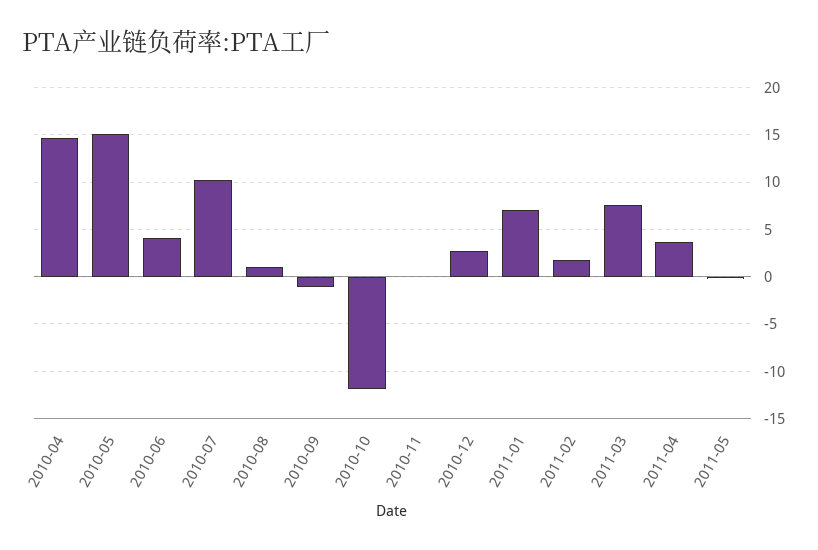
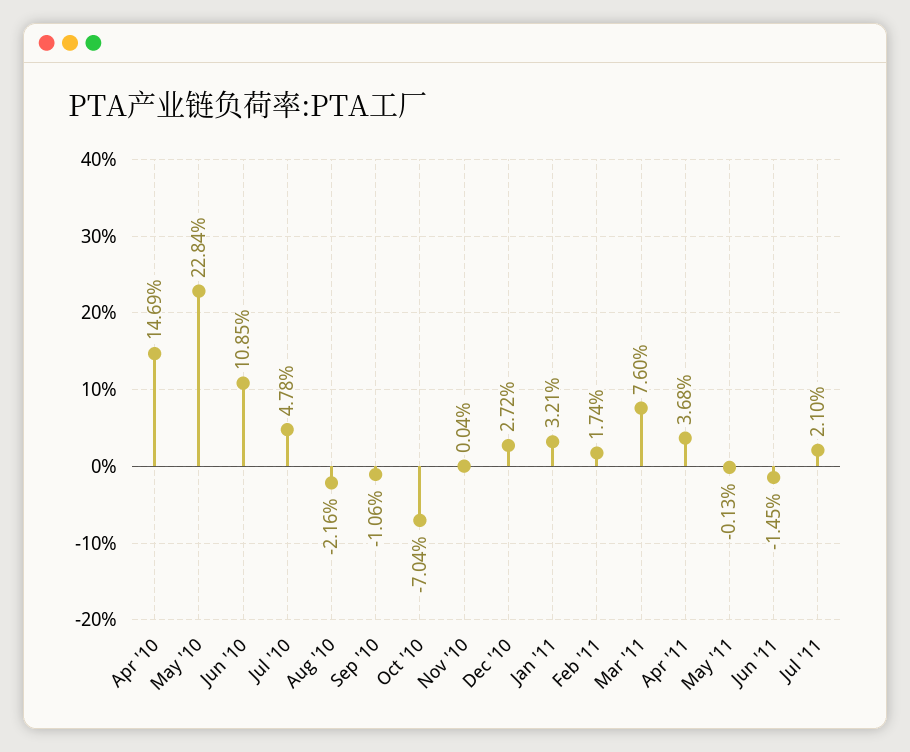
2010-05: 15 -> 22.84
2010-06: 4 -> 10.85
2010-07: 10 -> 4.78
2010-08: 1 -> -2.16
2010-10: -12 -> -7.04
2011-01: 7 -> 3.21
Jun '11: none -> -1.45
Jul '11: none -> 2.1

